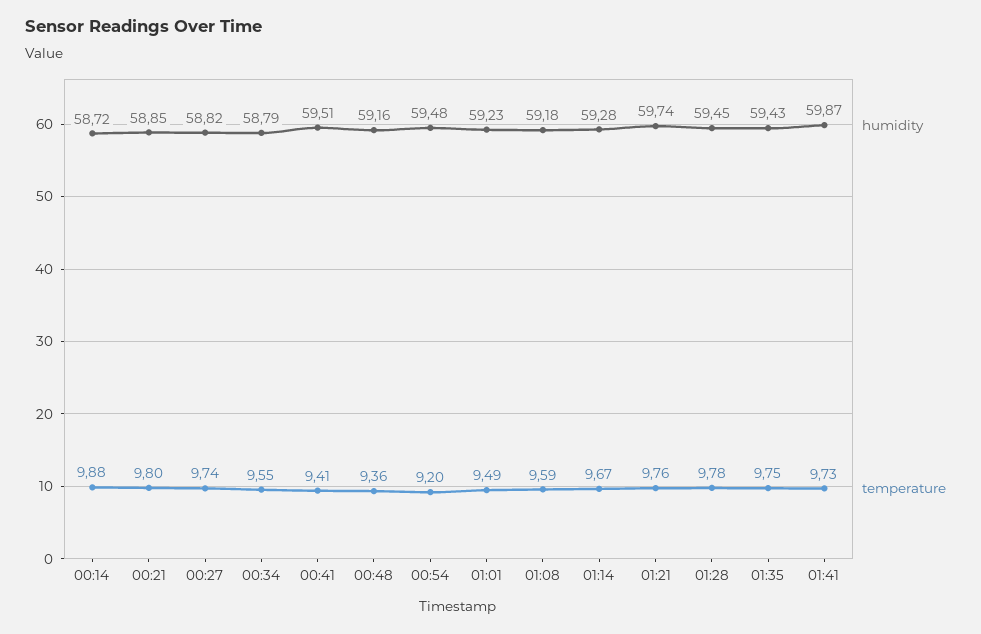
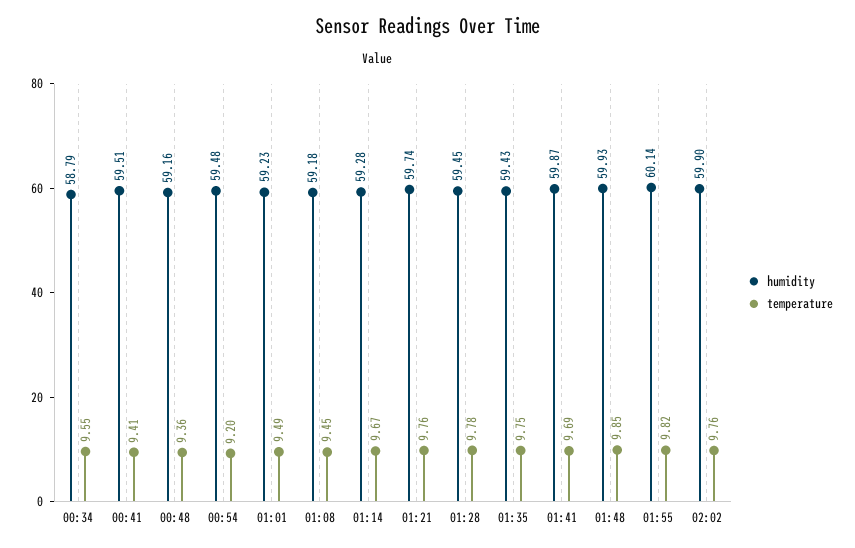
humidity, 00:14: 58.72 -> none
temperature, 00:14: 9.88 -> none
humidity, 00:21: 58.85 -> none
temperature, 00:21: 9.8 -> none
humidity, 00:27: 58.82 -> none
temperature, 00:27: 9.74 -> none
temperature, 01:08: 9.59 -> 9.45
temperature, 01:41: 9.73 -> 9.69
humidity, 01:48: none -> 59.93
temperature, 01:48: none -> 9.85
humidity, 01:55: none -> 60.14
temperature, 01:55: none -> 9.82
humidity, 02:02: none -> 59.9
temperature, 02:02: none -> 9.76

